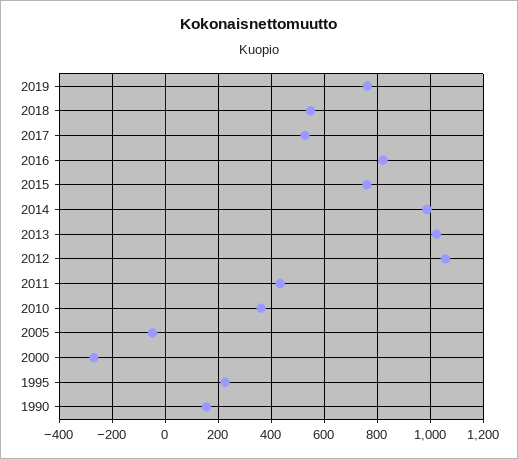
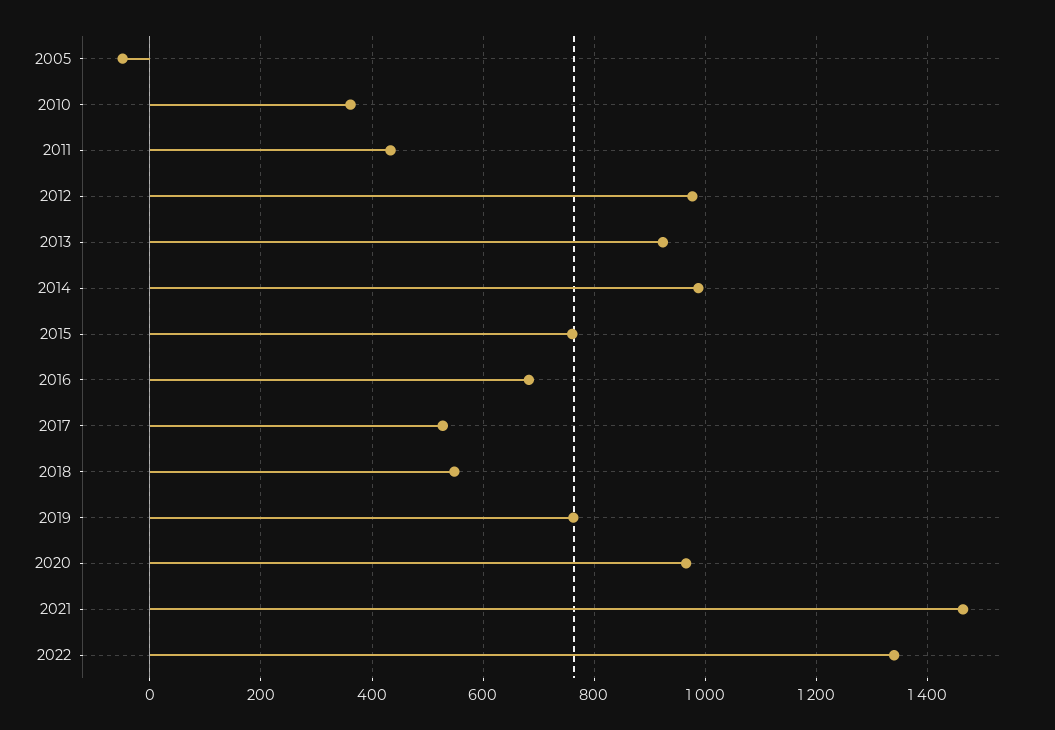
2016: 825 -> 680
2013: 1025 -> 920
2012: 1050 -> 980
2000: -275 -> none
1995: 225 -> none
1990: 150 -> none
2020: none -> 960
2021: none -> 1460
2022: none -> 1340

